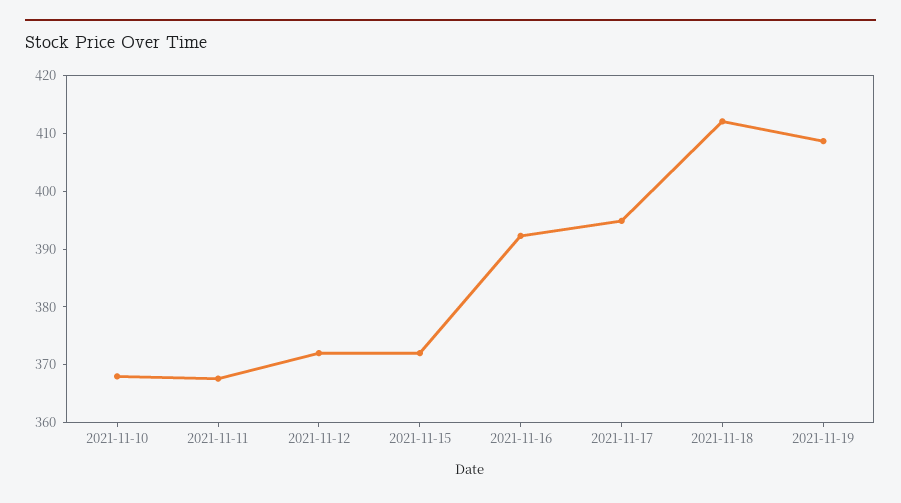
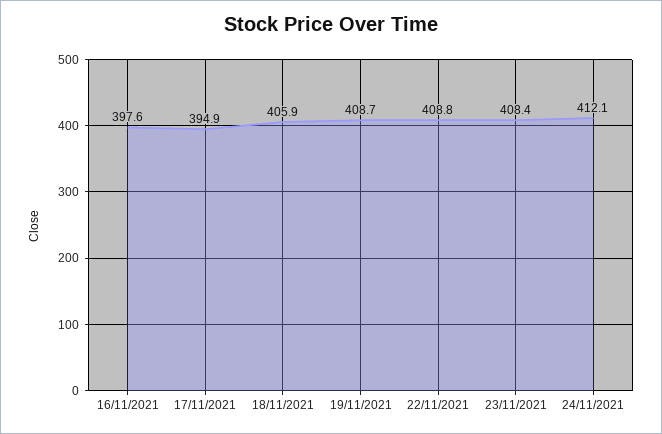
2021-11-10: 368 -> none
2021-11-11: 368 -> none
2021-11-12: 372 -> none
2021-11-15: 372 -> none
2021-11-16: 392 -> 397.6
2021-11-18: 412 -> 405.9
22/11/2021: none -> 408.8
23/11/2021: none -> 408.4
24/11/2021: none -> 412.1

